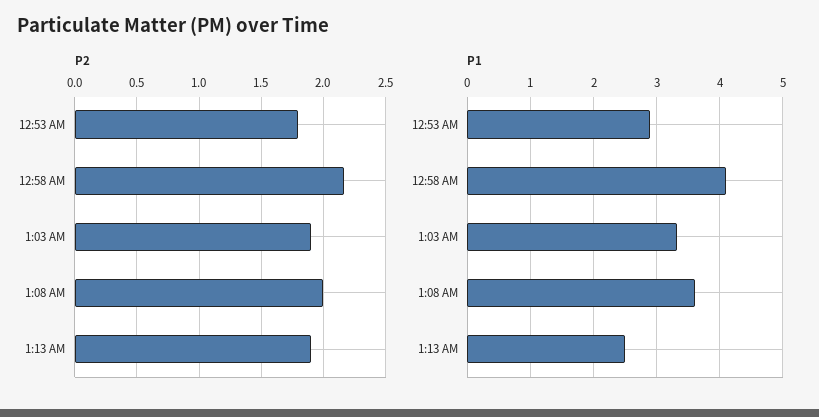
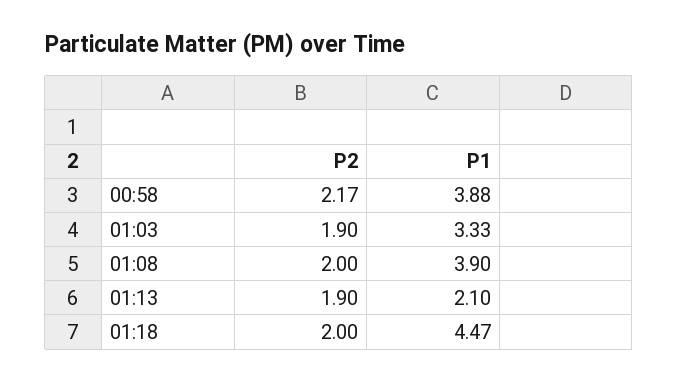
P2, 12:53 AM: 1.8 -> none
P1, 12:53 AM: 2.9 -> none
P1, 12:58 AM: 4.1 -> 3.88
P1, 1:08 AM: 3.6 -> 3.9
P1, 1:13 AM: 2.5 -> 2.1
P2, 01:18: none -> 2
P1, 01:18: none -> 4.47

